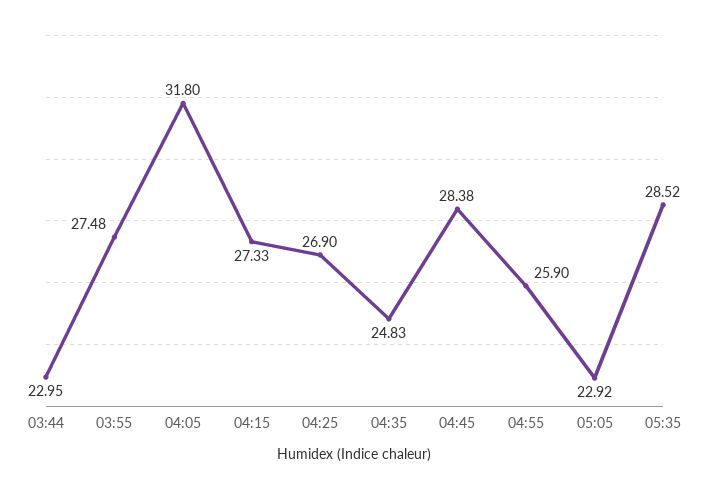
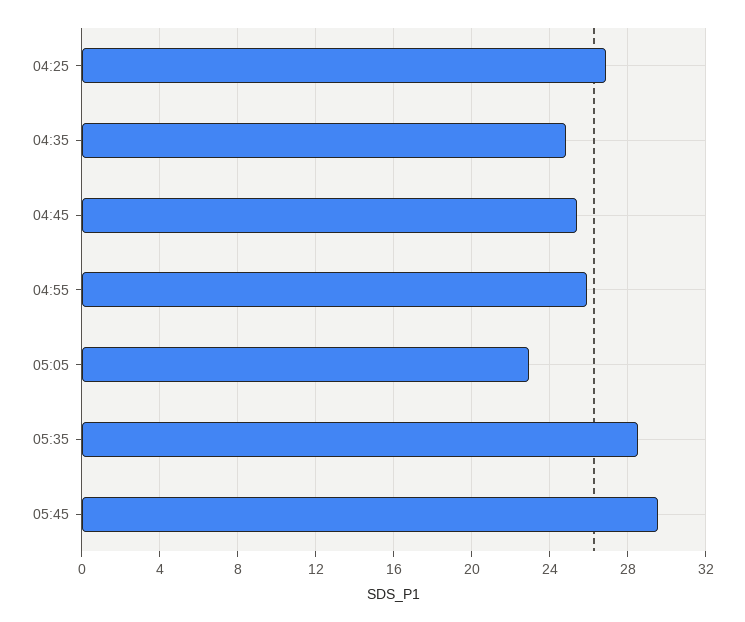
03:44: 22.95 -> none
03:55: 27.48 -> none
04:05: 31.8 -> none
04:15: 27.33 -> none
04:45: 28.38 -> 25.5
05:45: none -> 29.5

